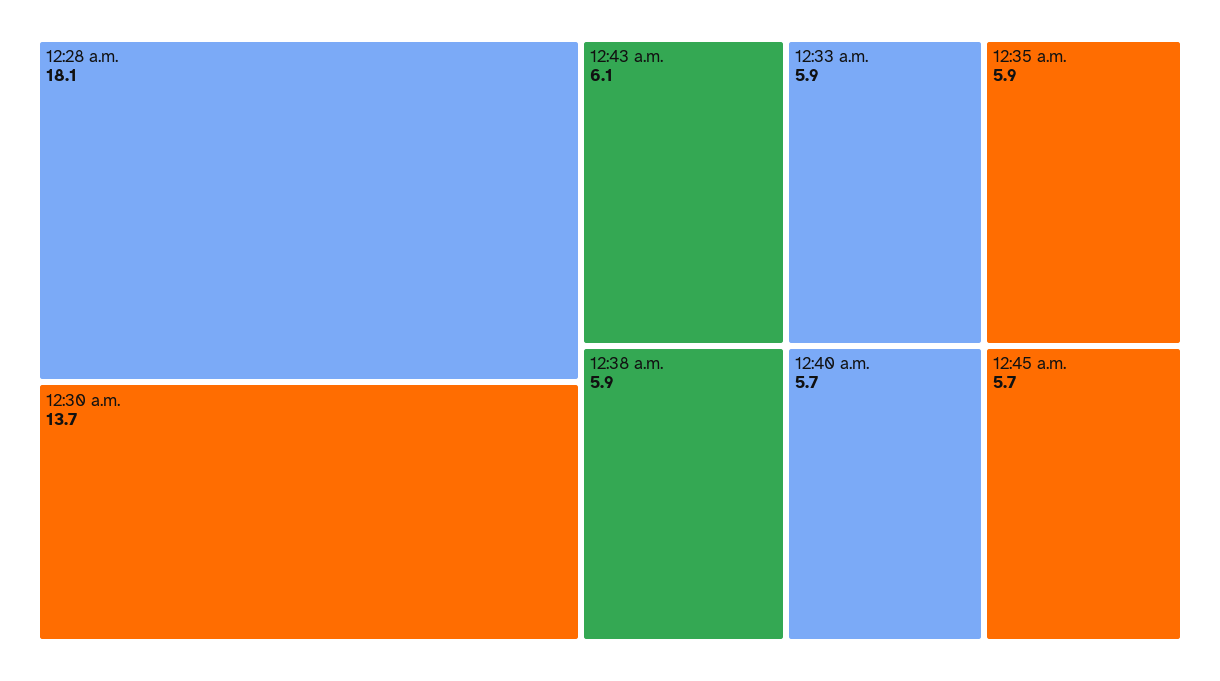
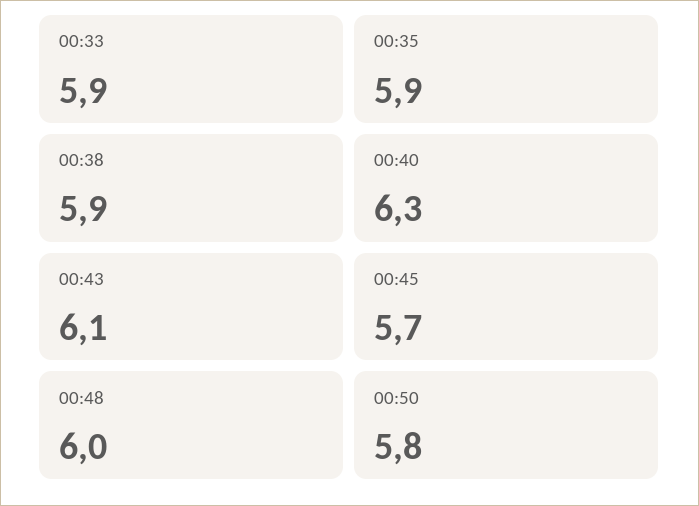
12:28 a.m.: 18.1 -> none
12:30 a.m.: 13.7 -> none
12:40 a.m.: 5.7 -> 6.3
00:48: none -> 6
00:50: none -> 5.8

